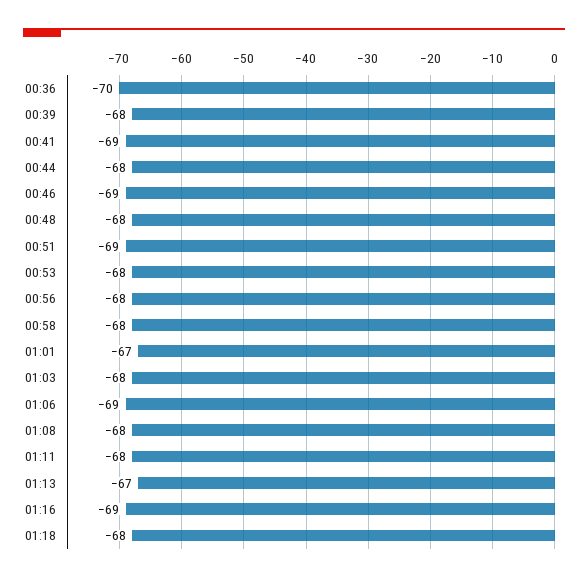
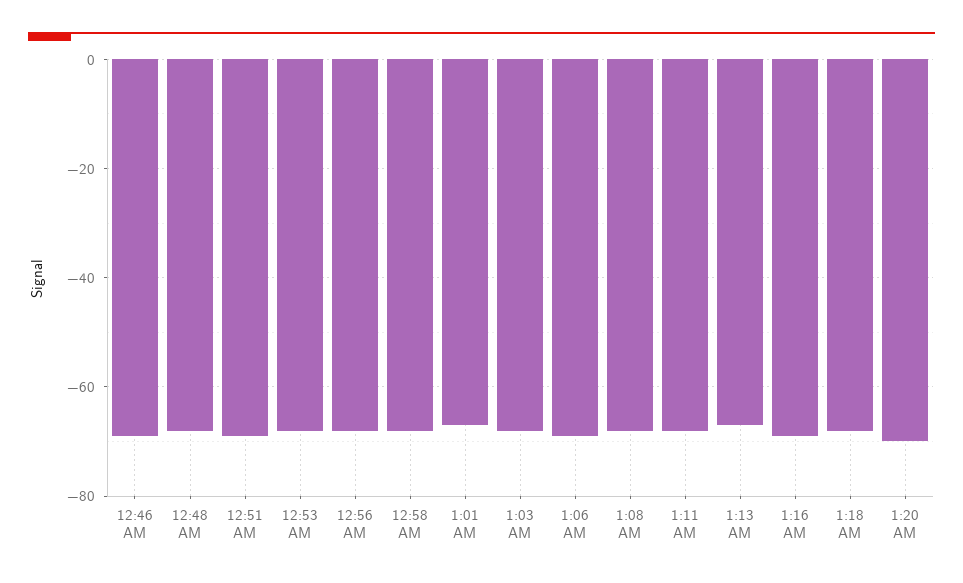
00:36: -70 -> none
00:39: -68 -> none
00:41: -69 -> none
00:44: -68 -> none
1:20 AM: none -> -70

